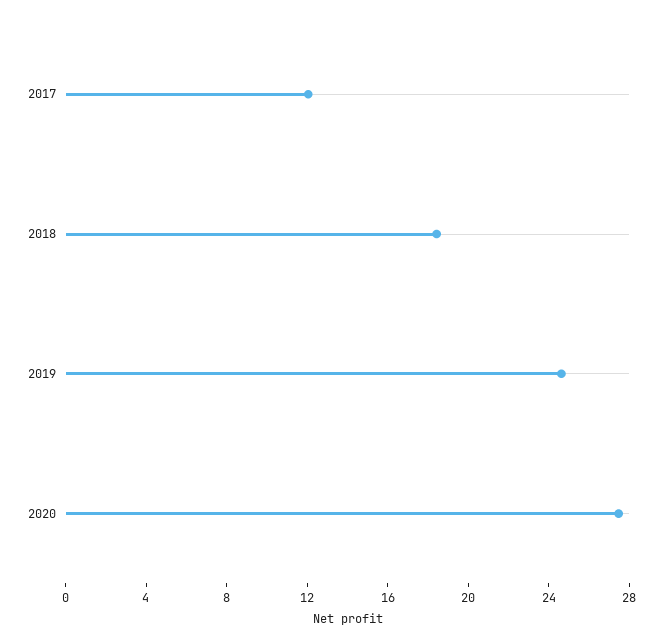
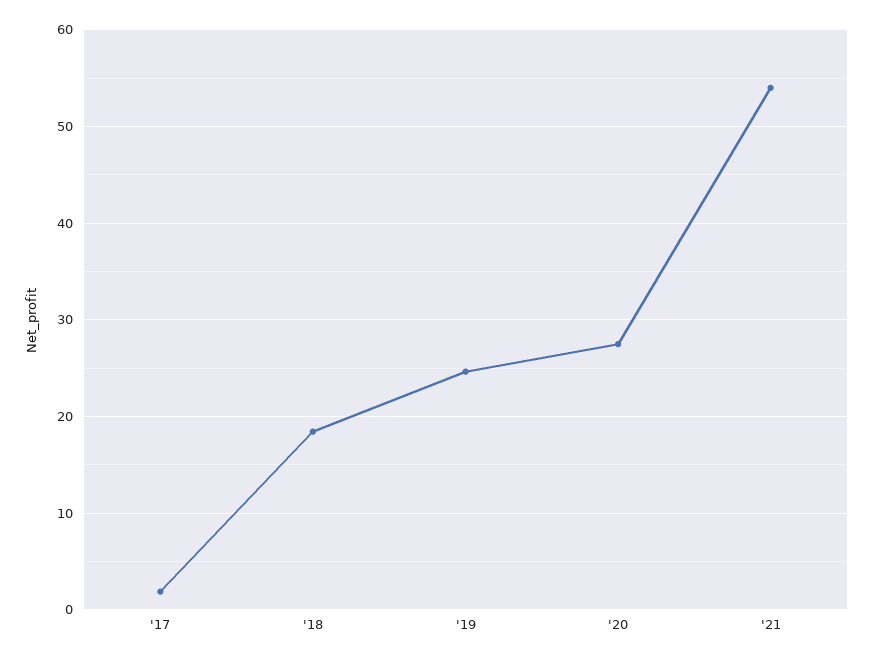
2017: 12 -> 2
'21: none -> 54

